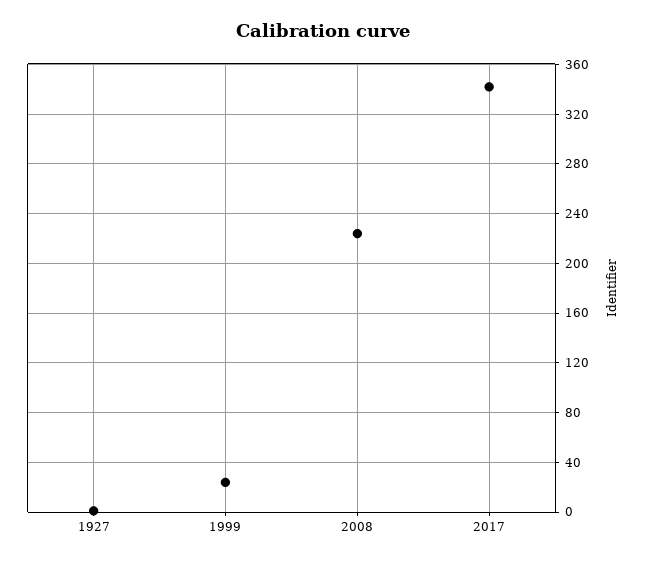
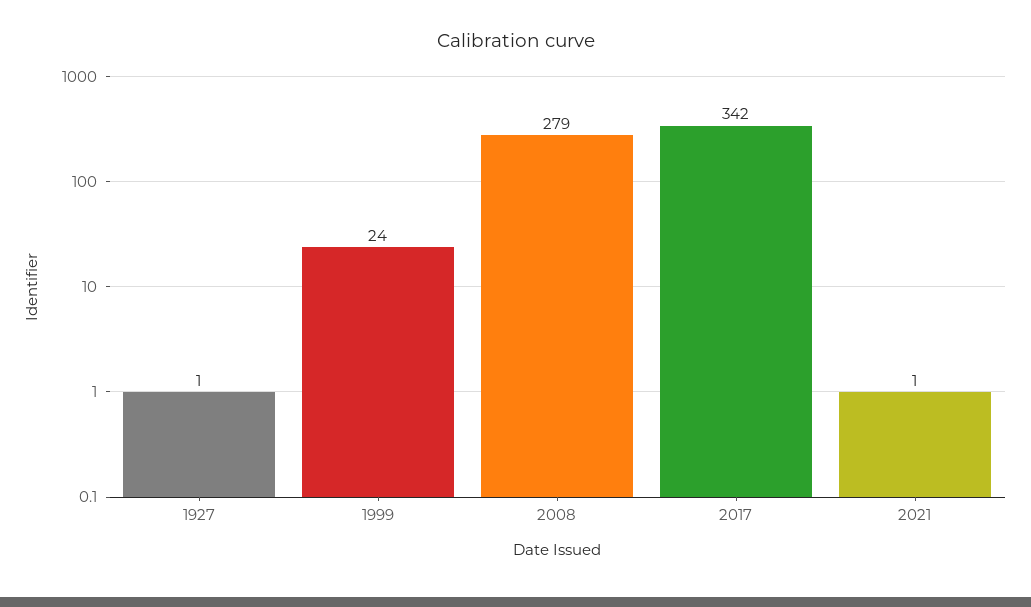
2008: 225 -> 279
2021: none -> 1

